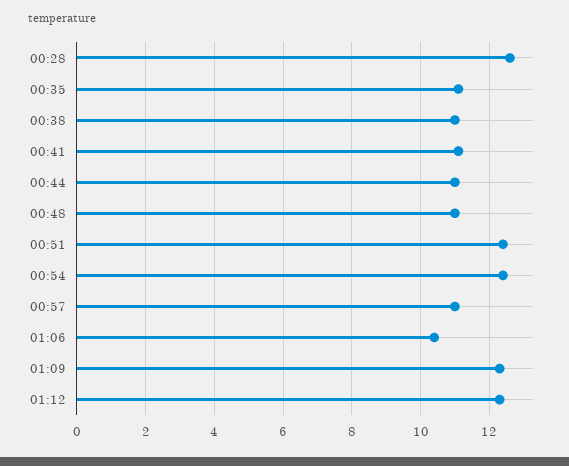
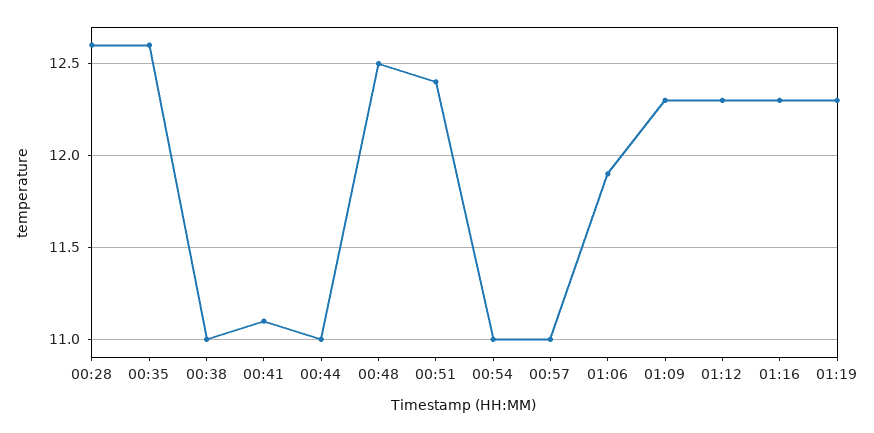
00:35: 11 -> 12.6
00:48: 11 -> 12.5
00:54: 12.5 -> 11
01:06: 10.5 -> 11.9
01:16: none -> 12.3
01:19: none -> 12.3

